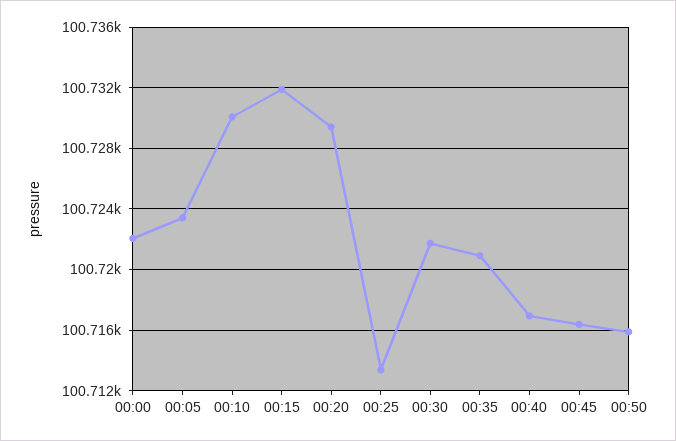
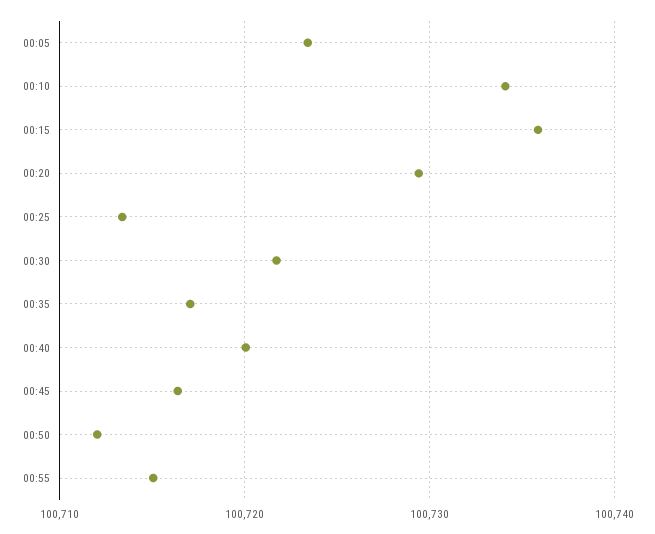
00:00: 100722 -> none
00:10: 100730 -> 100734
00:15: 100732 -> 100736
00:35: 100721 -> 100717
00:40: 100717 -> 100720
00:50: 100716 -> 100712
00:55: none -> 100715

